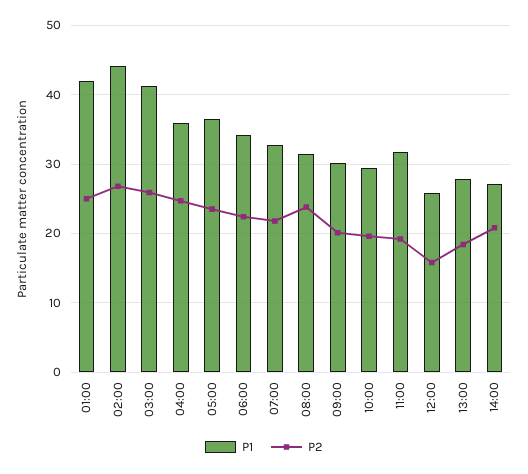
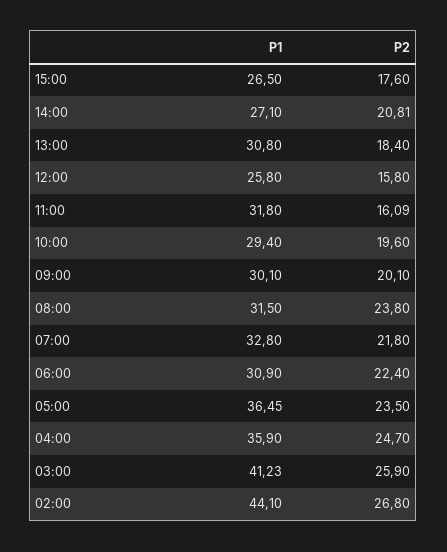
P1, 01:00: 42 -> none
P2, 01:00: 25 -> none
P1, 06:00: 34 -> 30.9
P2, 11:00: 19 -> 16.09
P1, 13:00: 28 -> 30.8
P1, 15:00: none -> 26.5
P2, 15:00: none -> 17.6

